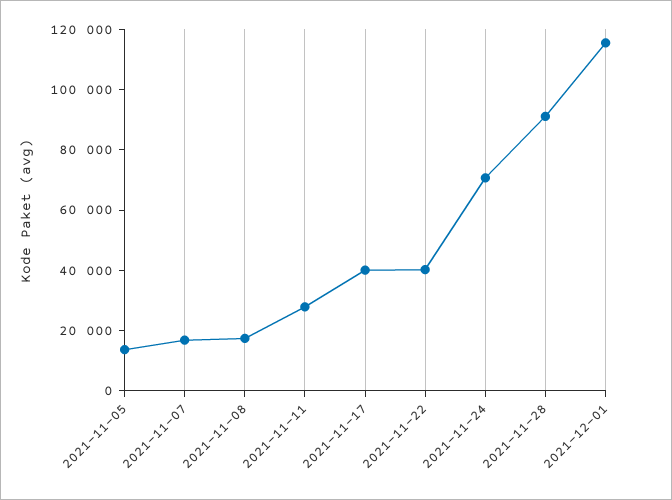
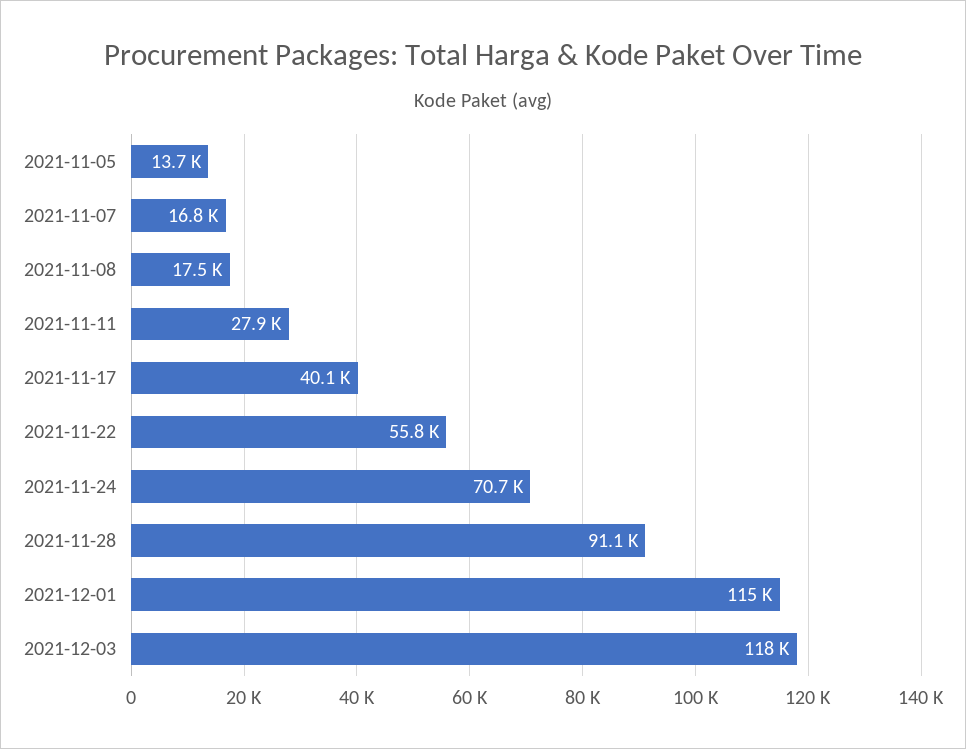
2021-11-22: 40000 -> 55800
2021-12-03: none -> 118000

